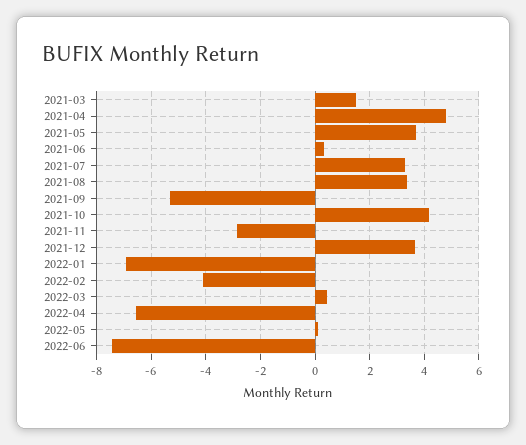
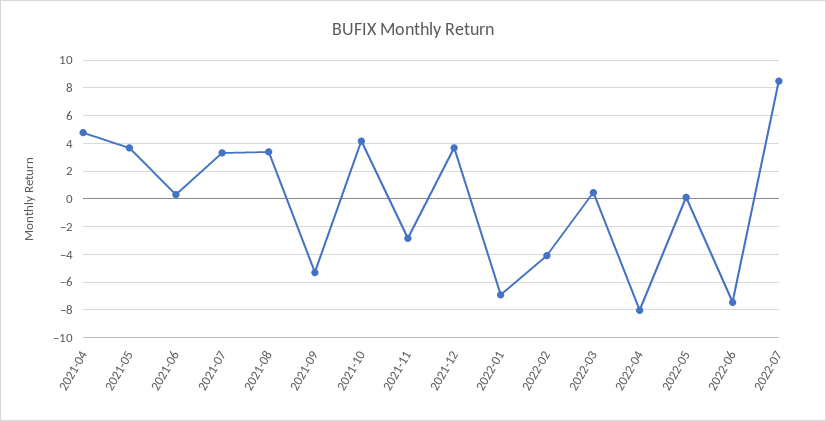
2021-03: 1.5 -> none
2022-04: -6.5 -> -8
2022-07: none -> 8.5

